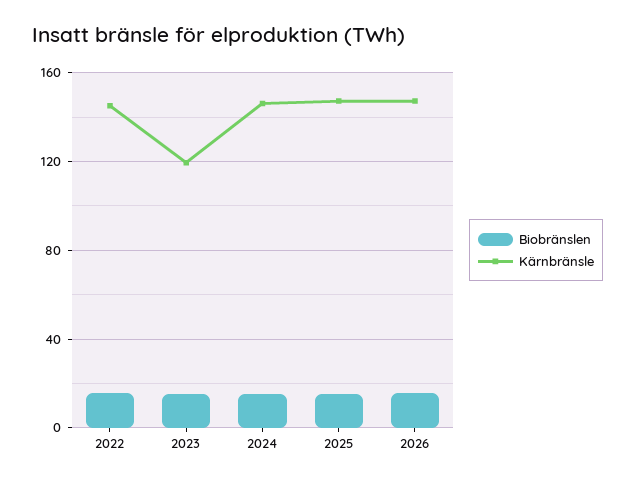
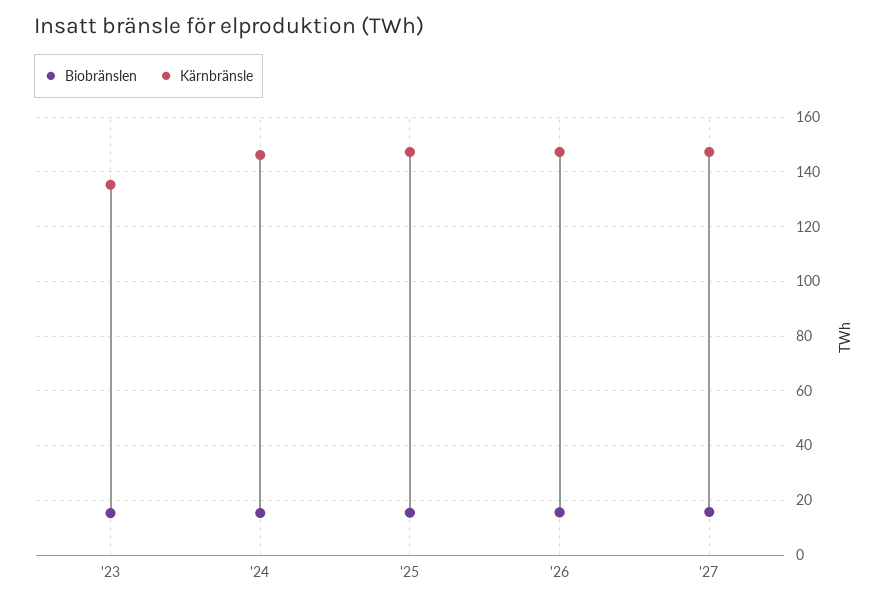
Biobränslen, 2022: 15 -> none
Kärnbränsle, 2022: 145 -> none
Kärnbränsle, 2023: 120 -> 135
Biobränslen, '27: none -> 15
Kärnbränsle, '27: none -> 147.5

